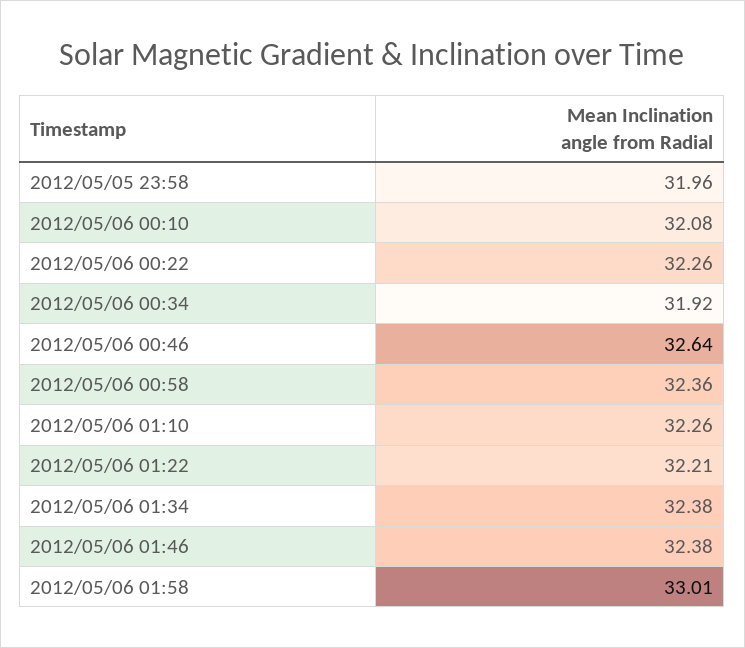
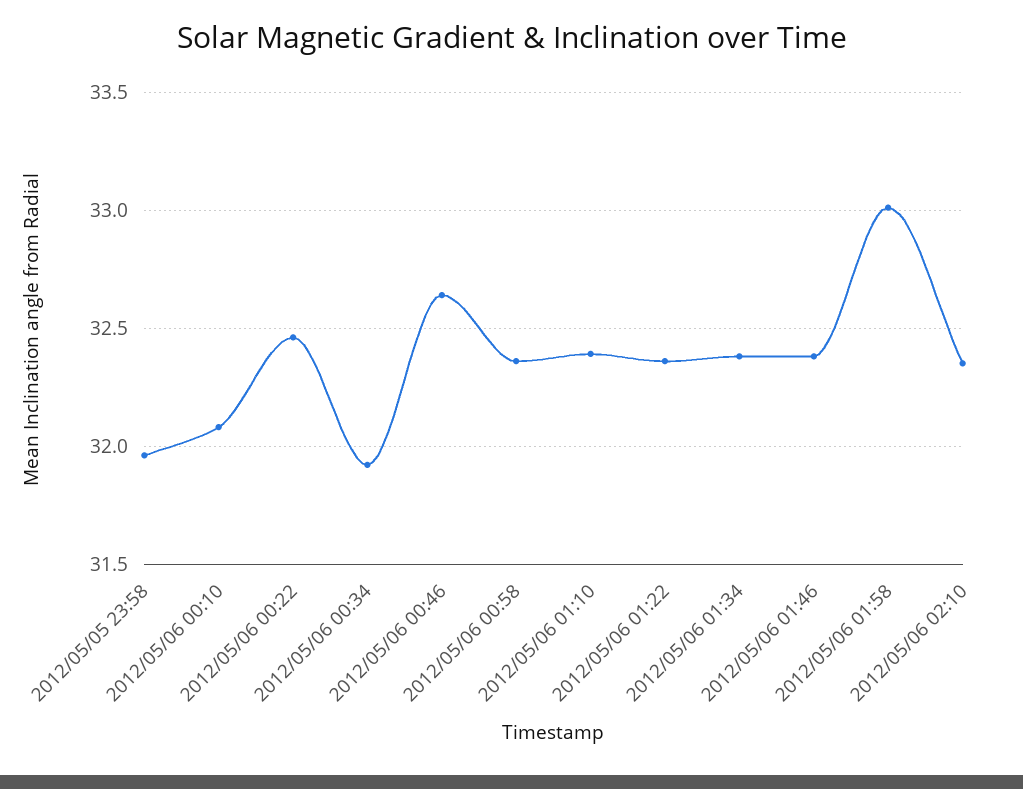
2012/05/06 00:22: 32.26 -> 32.45
2012/05/06 01:10: 32.26 -> 32.4
2012/05/06 01:22: 32.21 -> 32.35
2012/05/06 02:10: none -> 32.35

